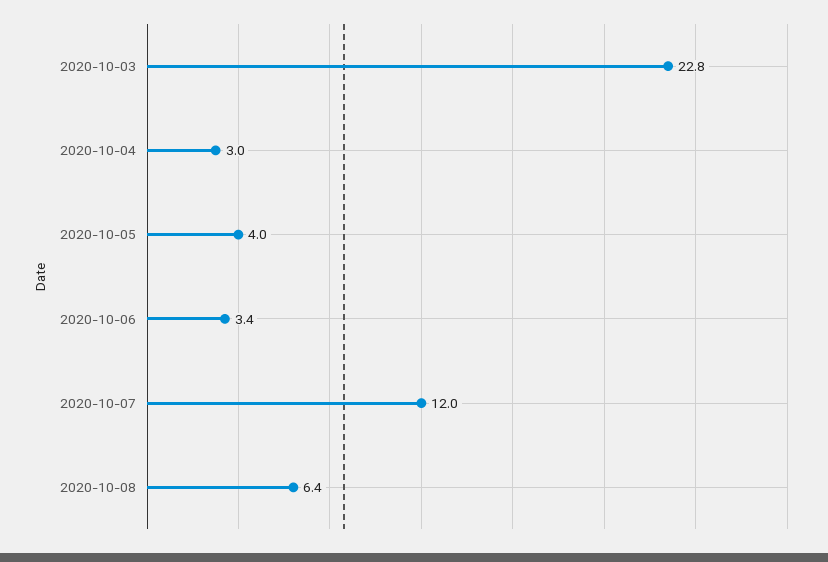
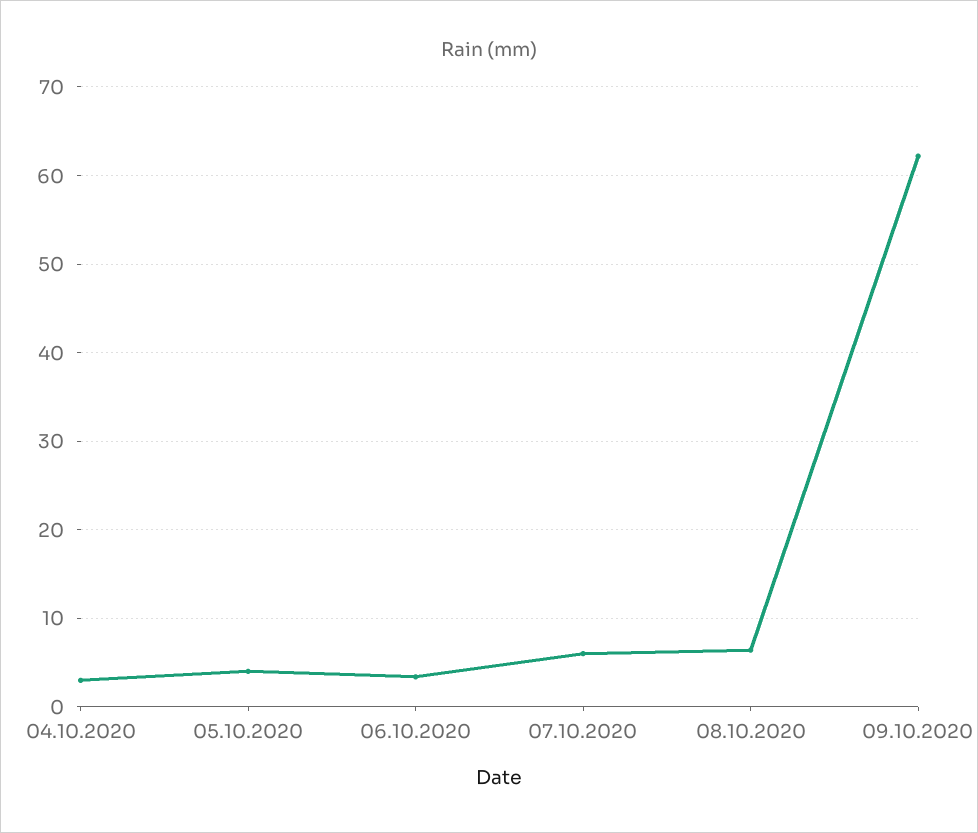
2020-10-03: 22.8 -> none
2020-10-07: 12 -> 6
09.10.2020: none -> 62

